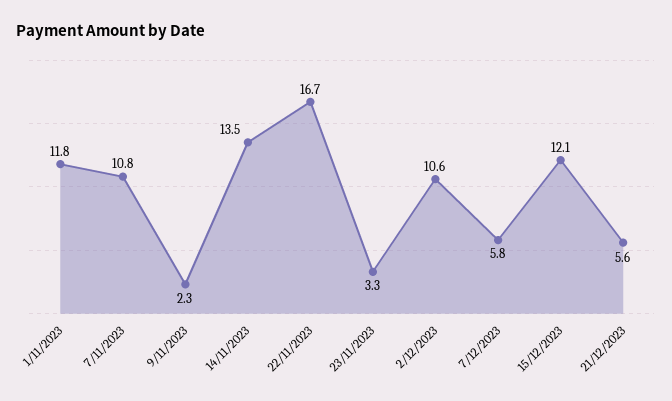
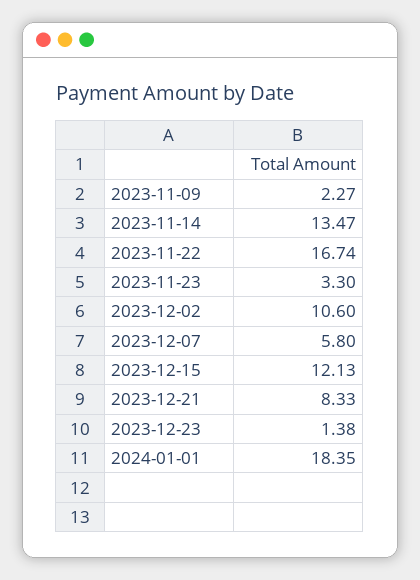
1/11/2023: 11.8 -> none
7/11/2023: 10.8 -> none
21/12/2023: 5.6 -> 8.33
2023-12-23: none -> 1.38
2024-01-01: none -> 18.35

